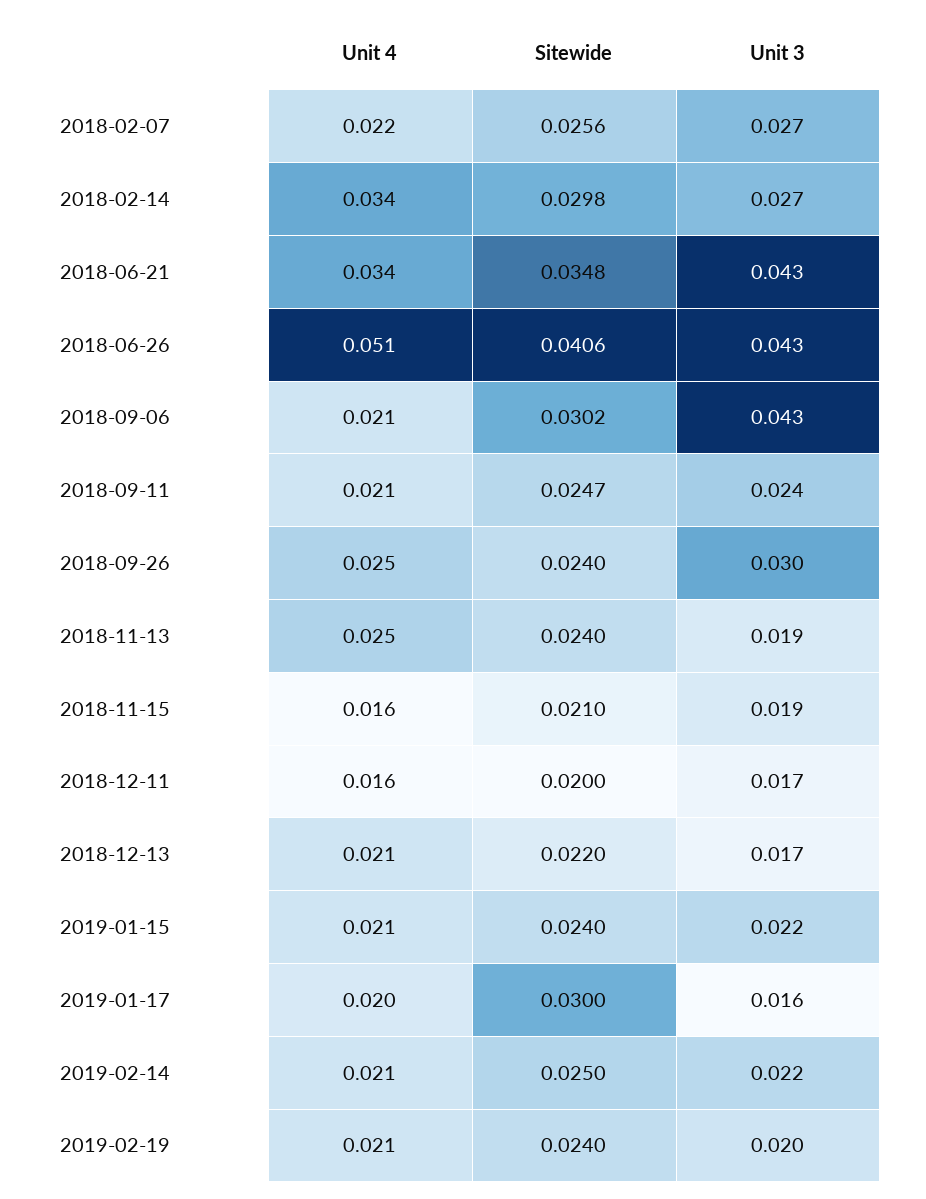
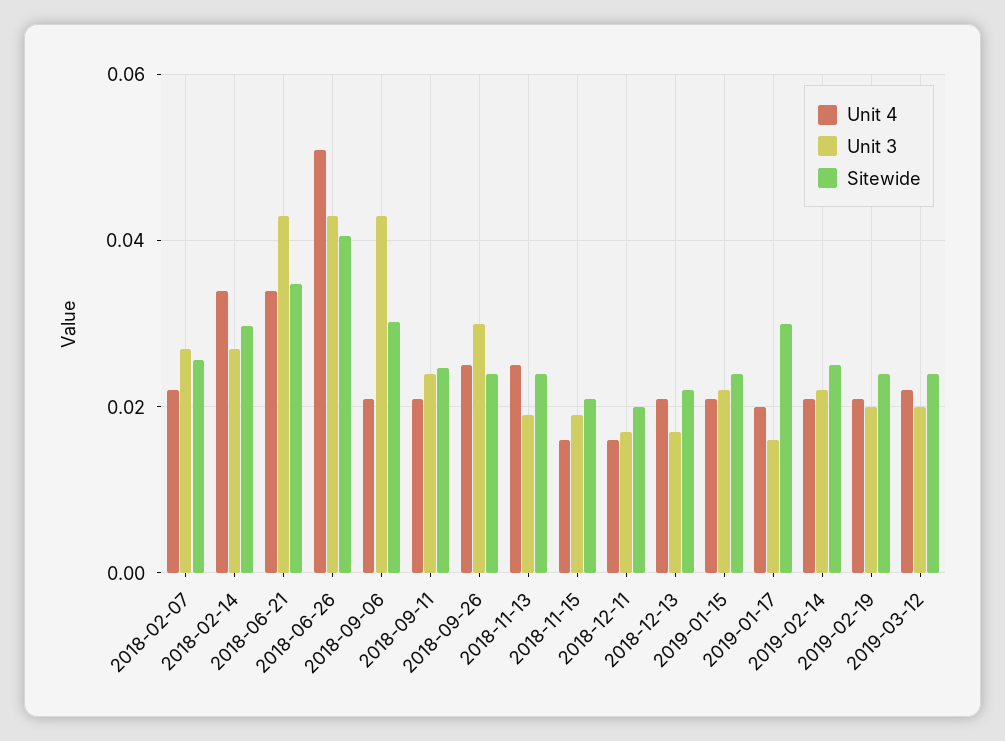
Unit 4, 2019-03-12: none -> 0.022
Unit 3, 2019-03-12: none -> 0.02
Sitewide, 2019-03-12: none -> 0.024

